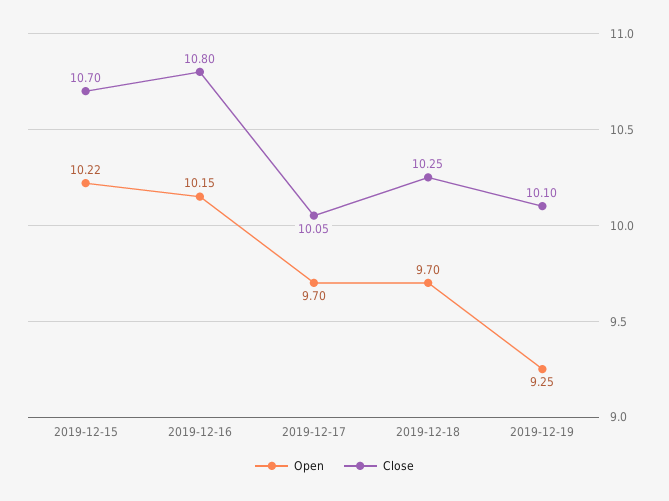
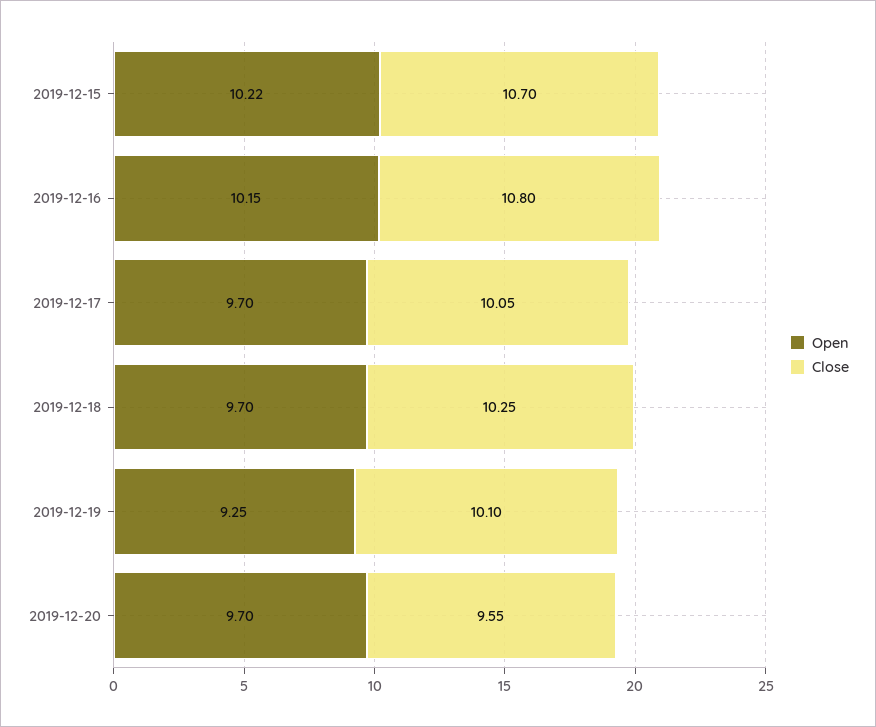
Open, 2019-12-20: none -> 9.7
Close, 2019-12-20: none -> 9.55

